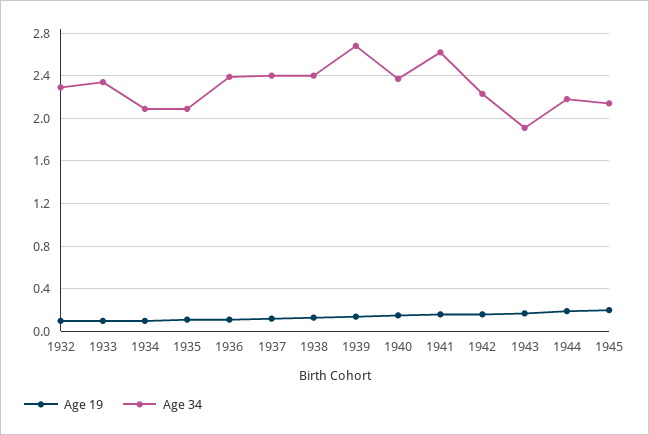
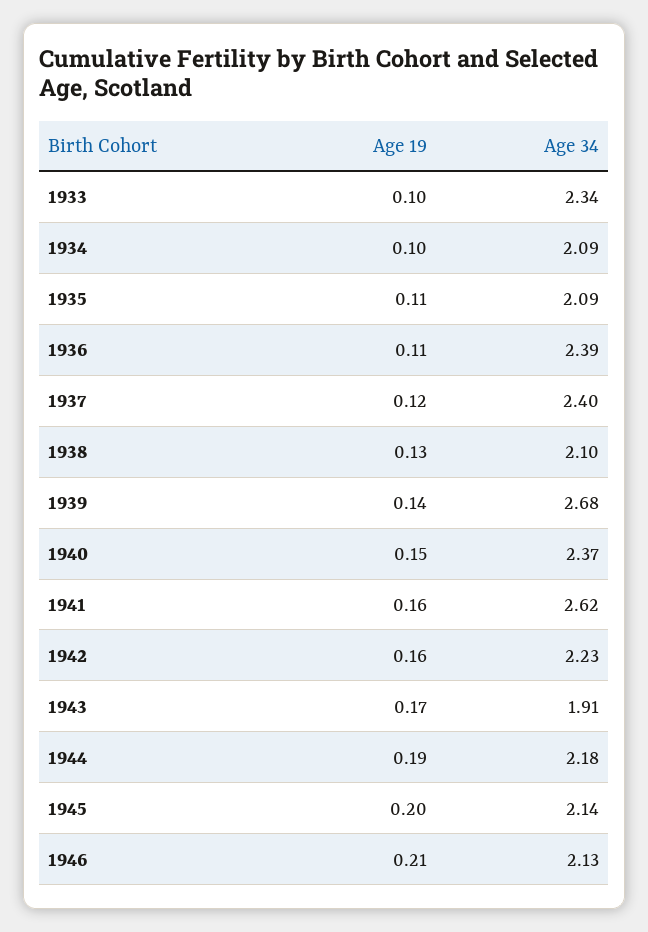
Age 19, 1932: 0.1 -> none
Age 34, 1932: 2.3 -> none
Age 34, 1938: 2.4 -> 2.1
Age 19, 1946: none -> 0.21
Age 34, 1946: none -> 2.13

